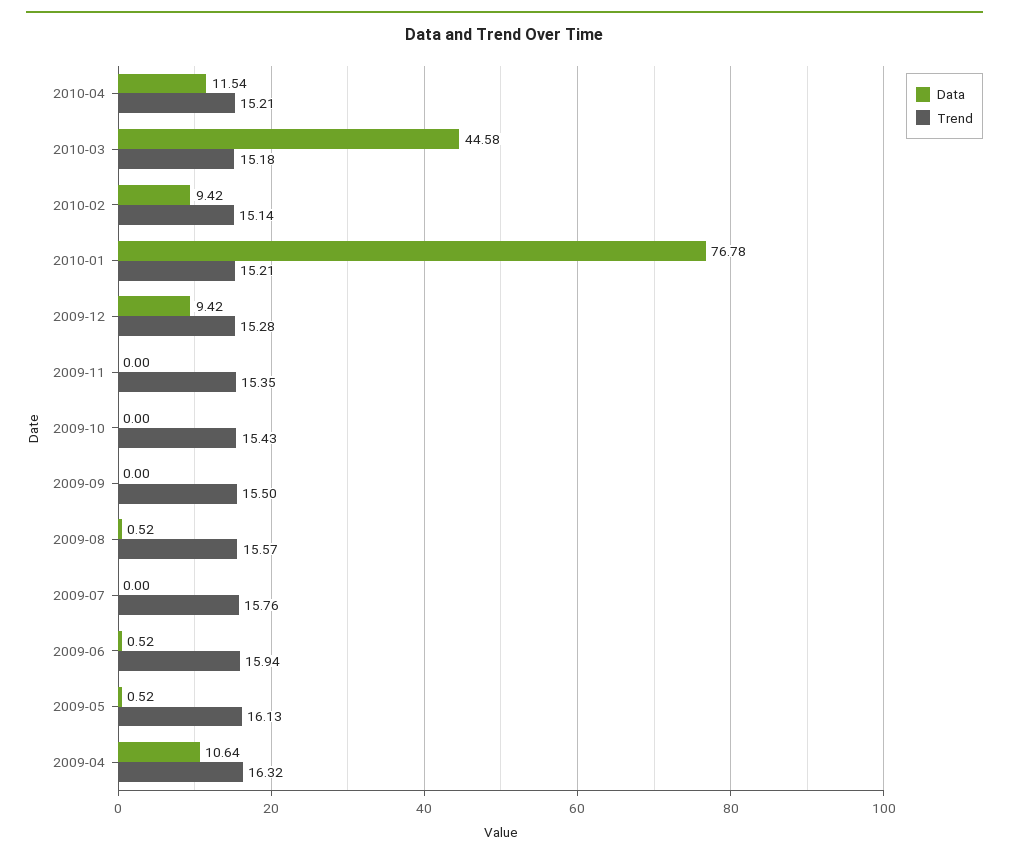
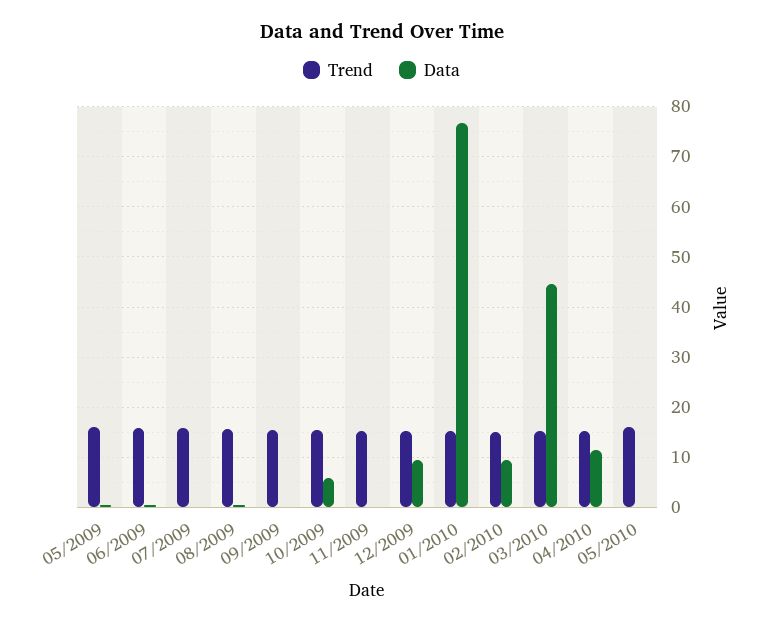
Data, 2009-10: 0 -> 6
Data, 2009-04: 10.64 -> none
Trend, 2009-04: 16.32 -> none
Trend, 05/2010: none -> 16
Data, 05/2010: none -> 0

